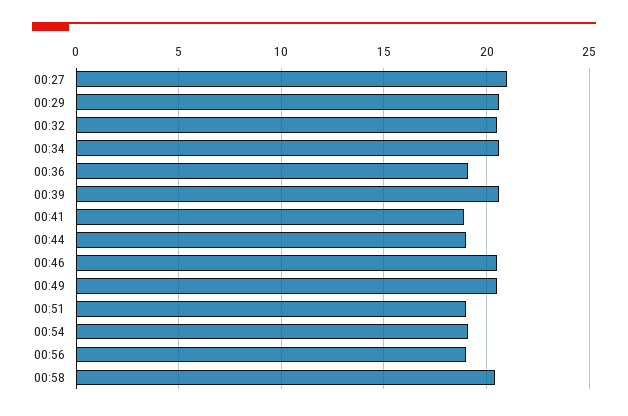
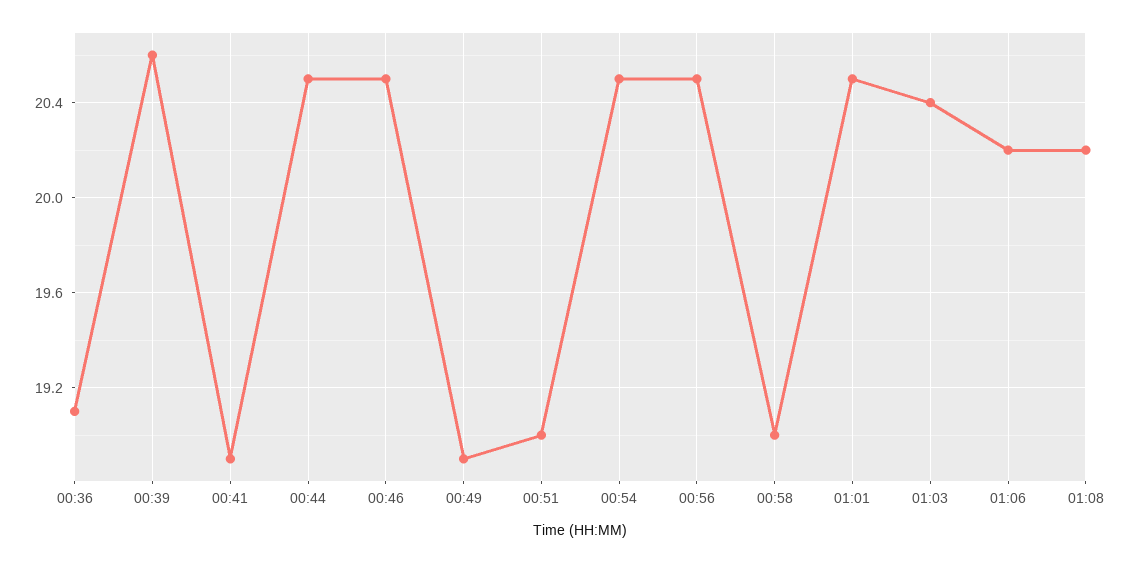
00:27: 21 -> none
00:29: 20.5 -> none
00:32: 20.5 -> none
00:34: 20.5 -> none
00:44: 19 -> 20.5
00:49: 20.5 -> 18.9
00:54: 19 -> 20.5
00:56: 19 -> 20.5
00:58: 20.5 -> 19
01:01: none -> 20.5
01:03: none -> 20.4
01:06: none -> 20.2
01:08: none -> 20.2

